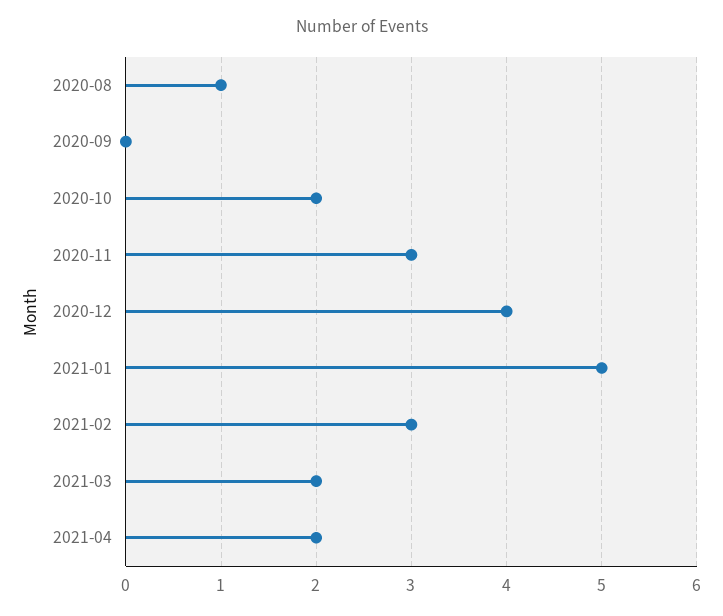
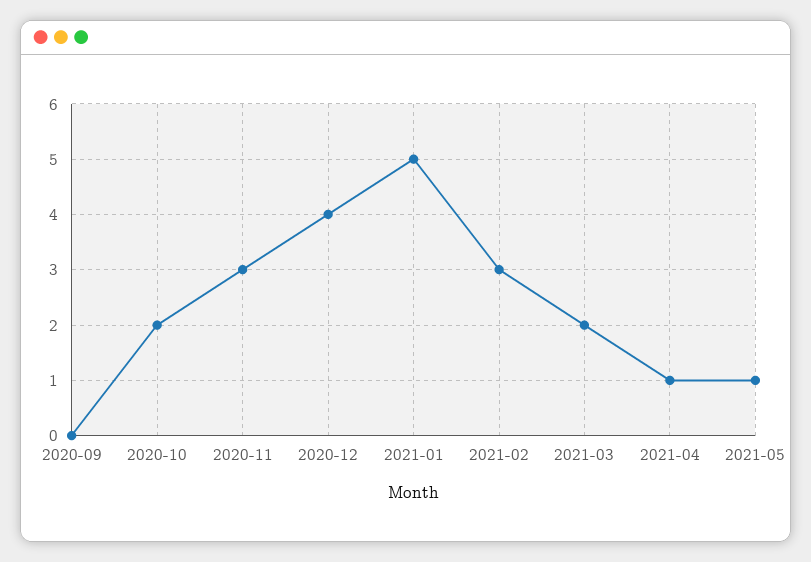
2020-08: 1 -> none
2021-04: 2 -> 1
2021-05: none -> 1

